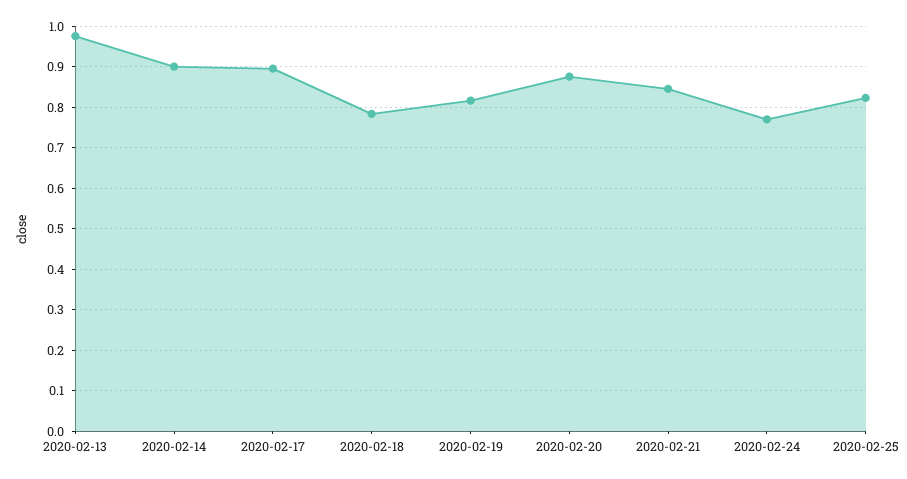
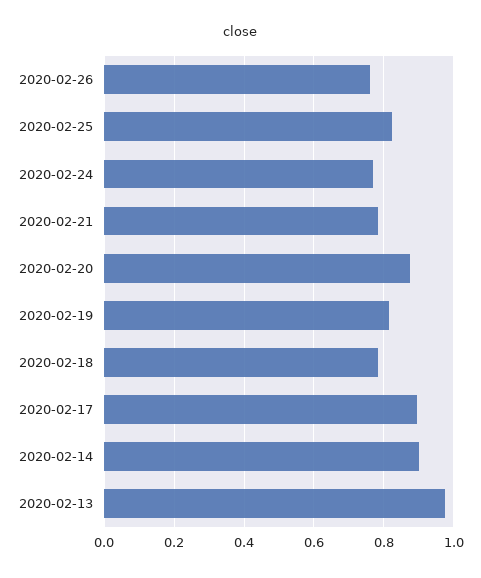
2020-02-21: 0.84 -> 0.78
2020-02-26: none -> 0.76

